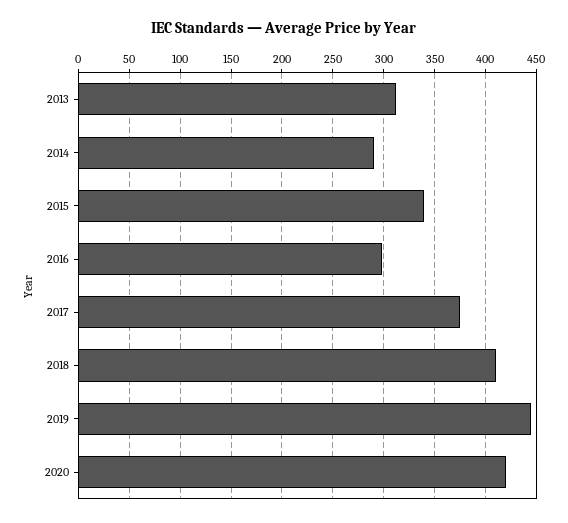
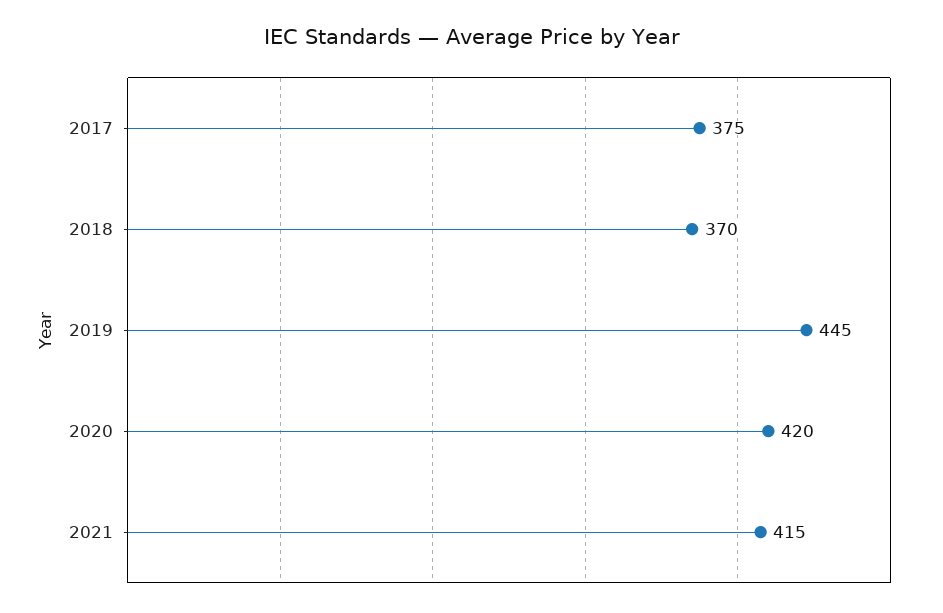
2013: 310 -> none
2014: 290 -> none
2015: 340 -> none
2016: 300 -> none
2018: 410 -> 370
2021: none -> 415

